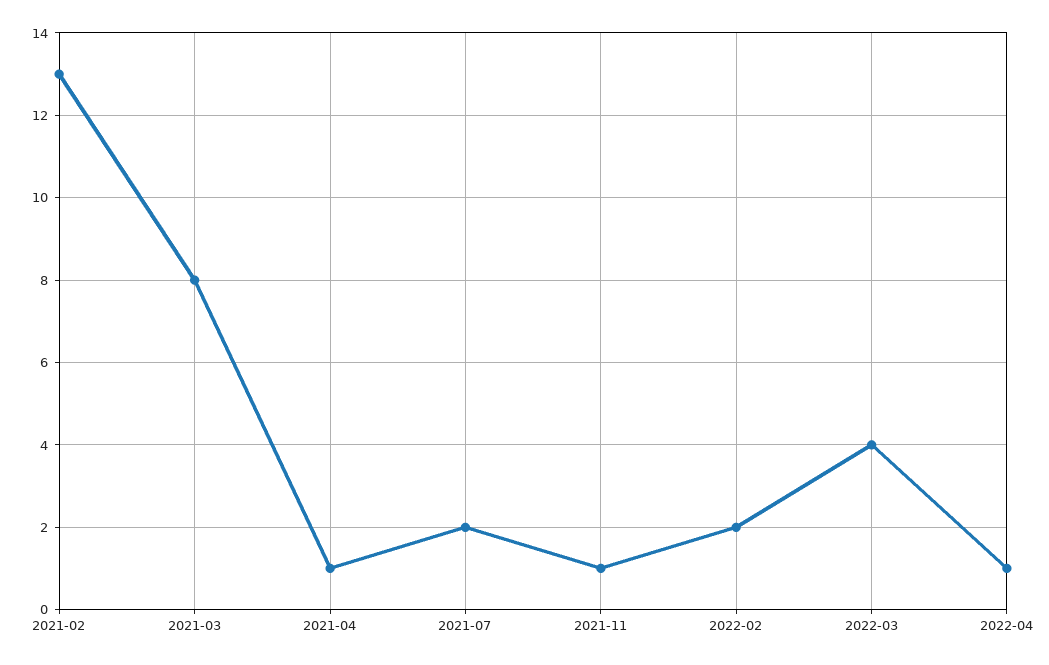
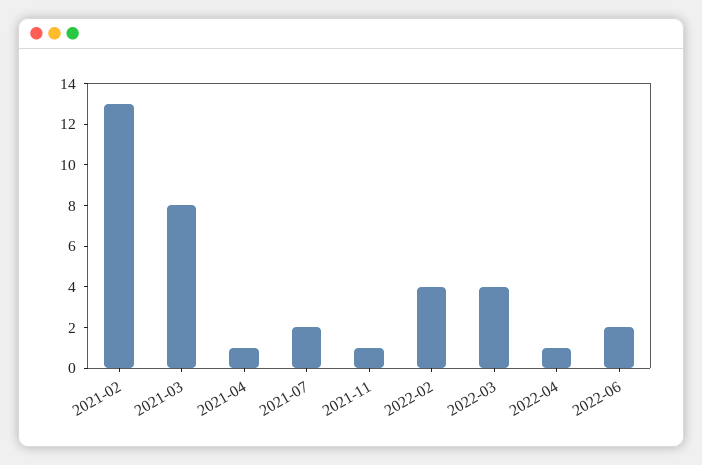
2022-02: 2 -> 4
2022-06: none -> 2

